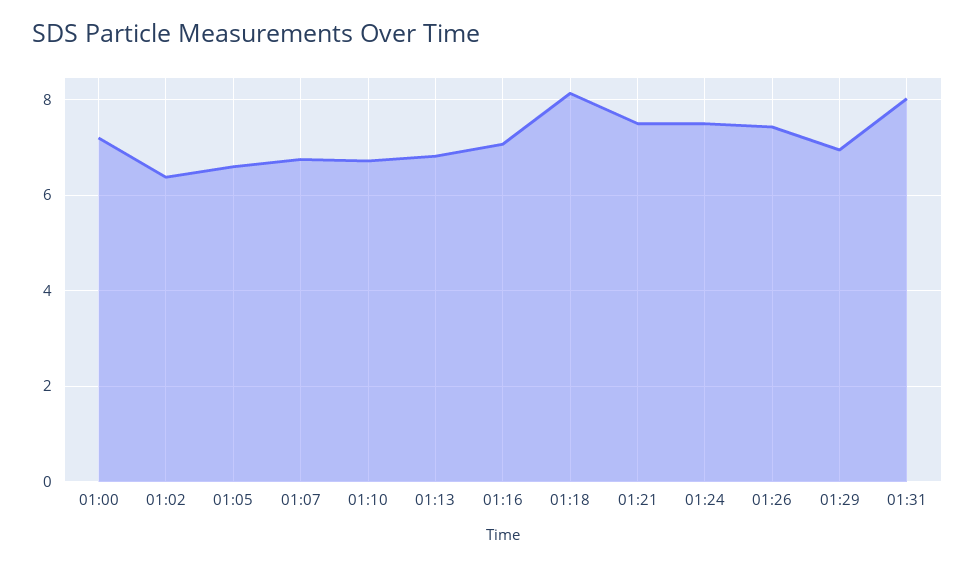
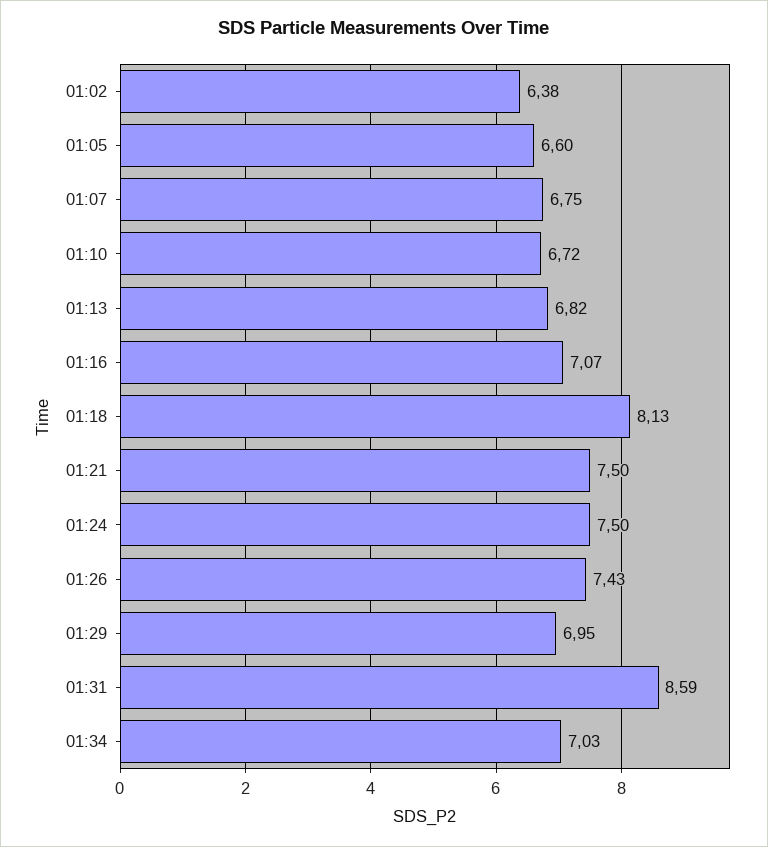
01:00: 7.2 -> none
01:31: 8 -> 8.59
01:34: none -> 7.03

